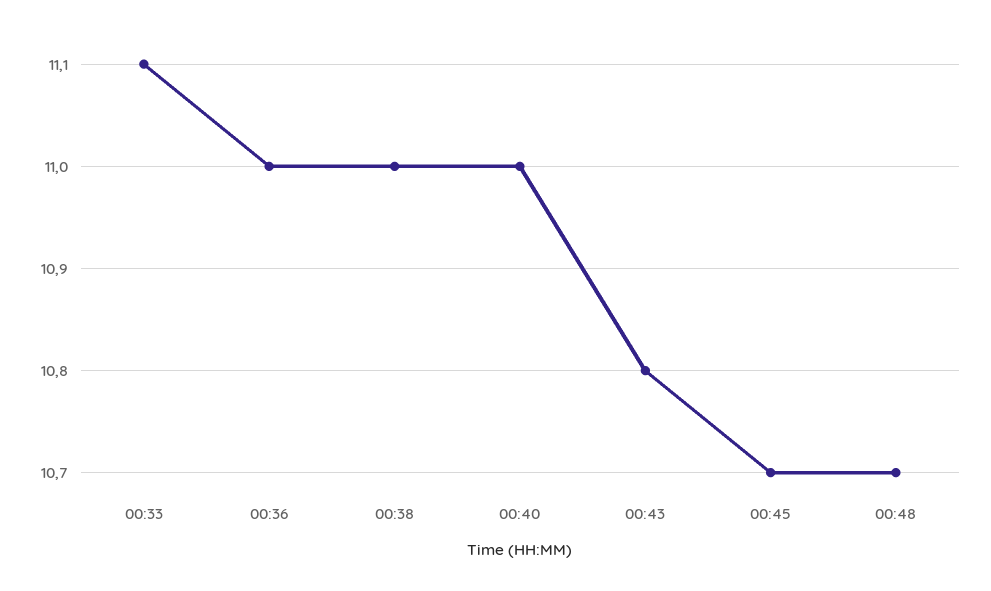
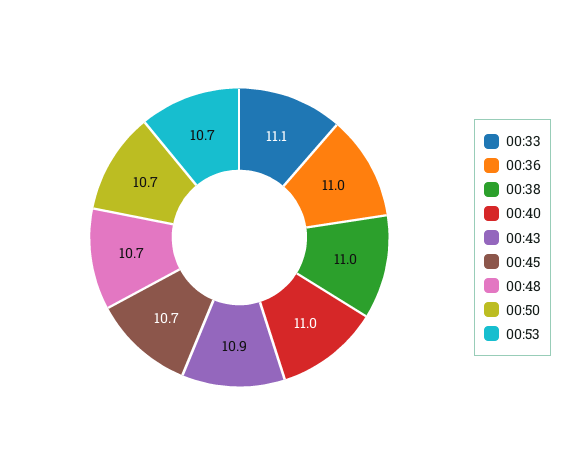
00:43: 10.8 -> 10.9
00:50: none -> 10.7
00:53: none -> 10.7

